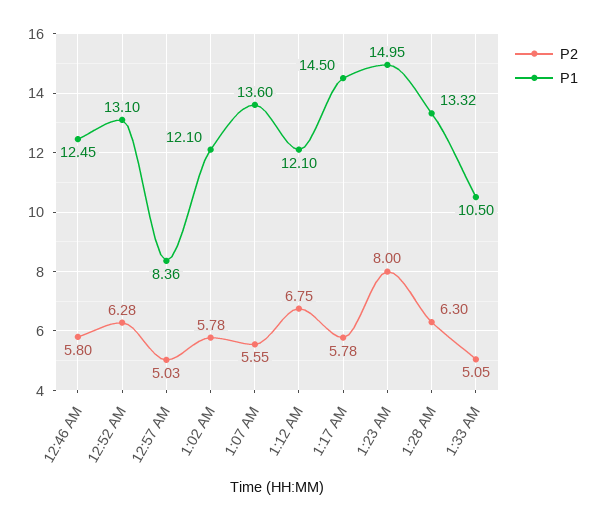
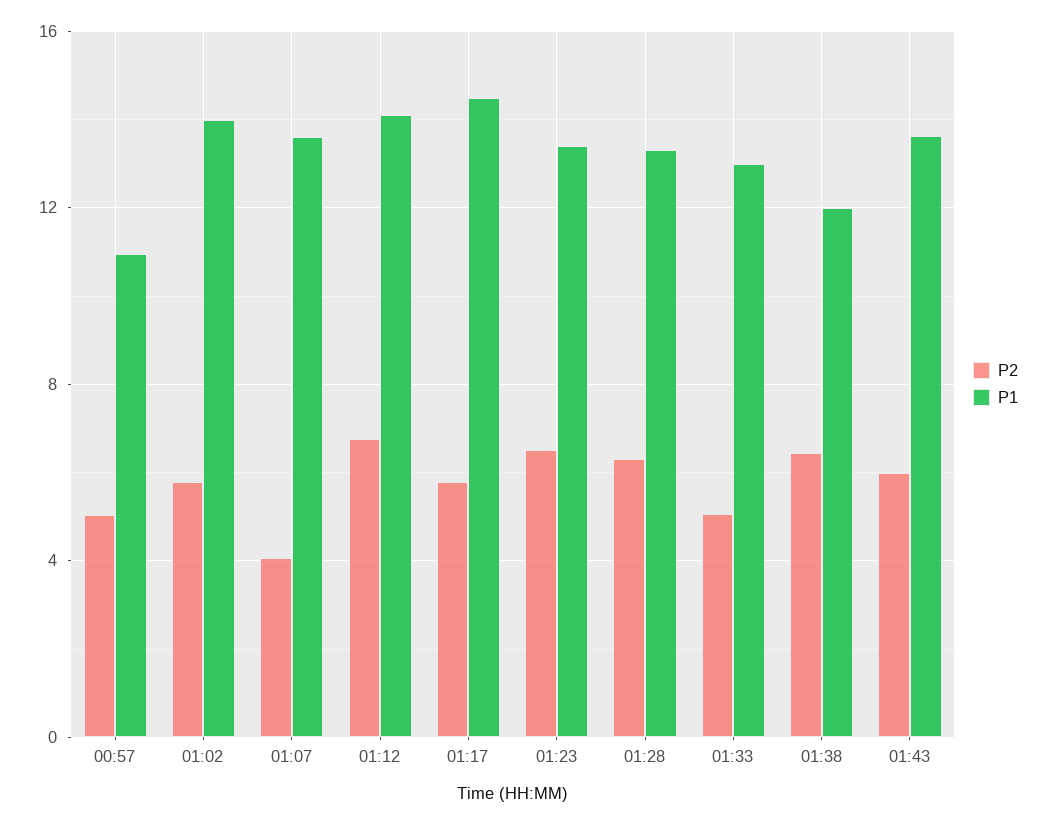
P2, 12:46 AM: 5.8 -> none
P1, 12:46 AM: 12.45 -> none
P2, 12:52 AM: 6.28 -> none
P1, 12:52 AM: 13.1 -> none
P1, 12:57 AM: 8.36 -> 11
P1, 1:02 AM: 12.1 -> 14
P2, 1:07 AM: 5.55 -> 4
P1, 1:12 AM: 12.1 -> 14
P2, 1:23 AM: 8 -> 6.5
P1, 1:23 AM: 14.95 -> 13.5
P1, 1:33 AM: 10.5 -> 13
P2, 01:38: none -> 6.5
P1, 01:38: none -> 12
P2, 01:43: none -> 6
P1, 01:43: none -> 13.5

